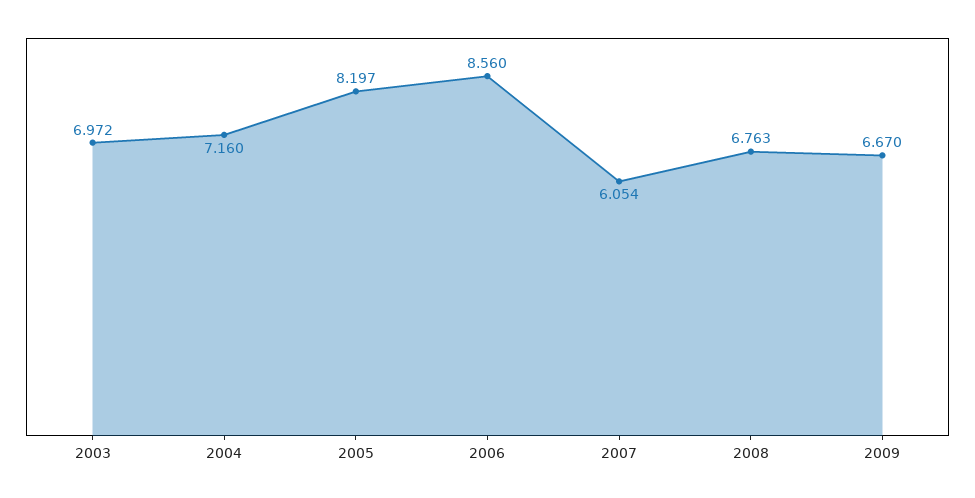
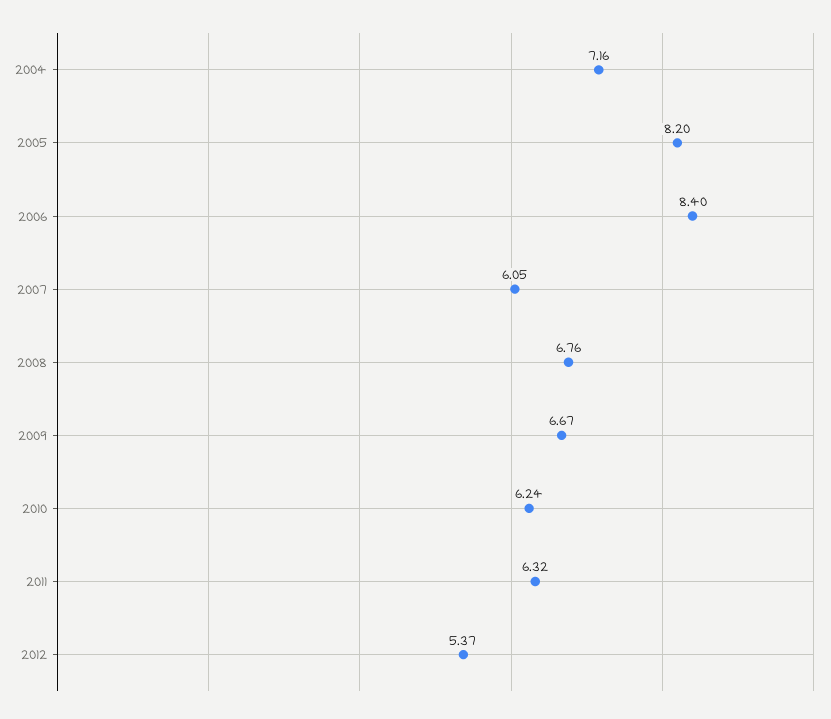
2003: 6.972 -> none
2006: 8.56 -> 8.4
2010: none -> 6.24
2011: none -> 6.32
2012: none -> 5.37

